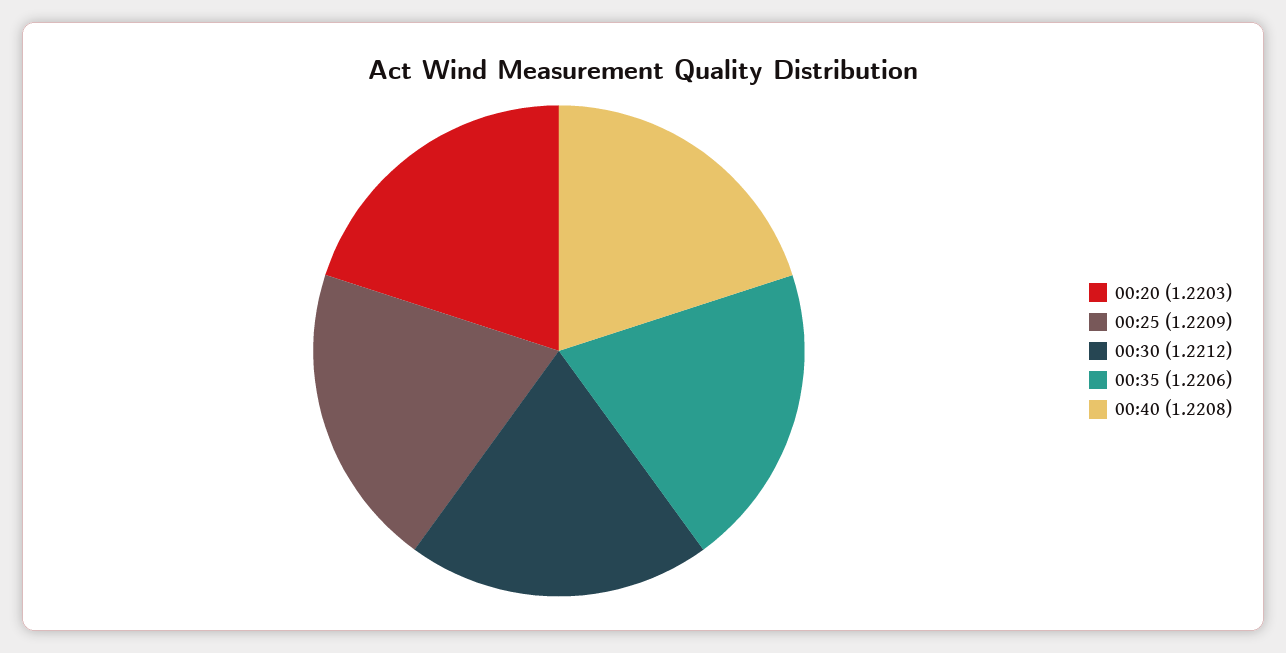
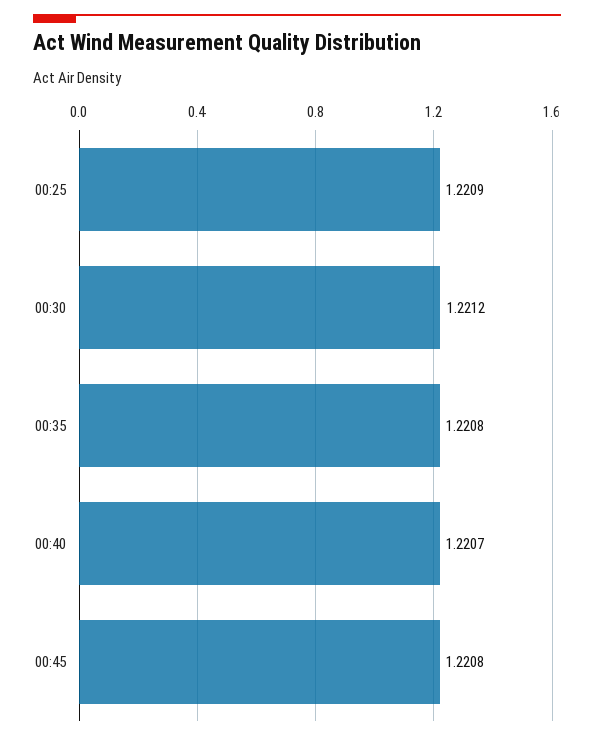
00:20: 1.2203 -> none
00:35: 1.2206 -> 1.2208
00:40: 1.2208 -> 1.2207
00:45: none -> 1.2208

